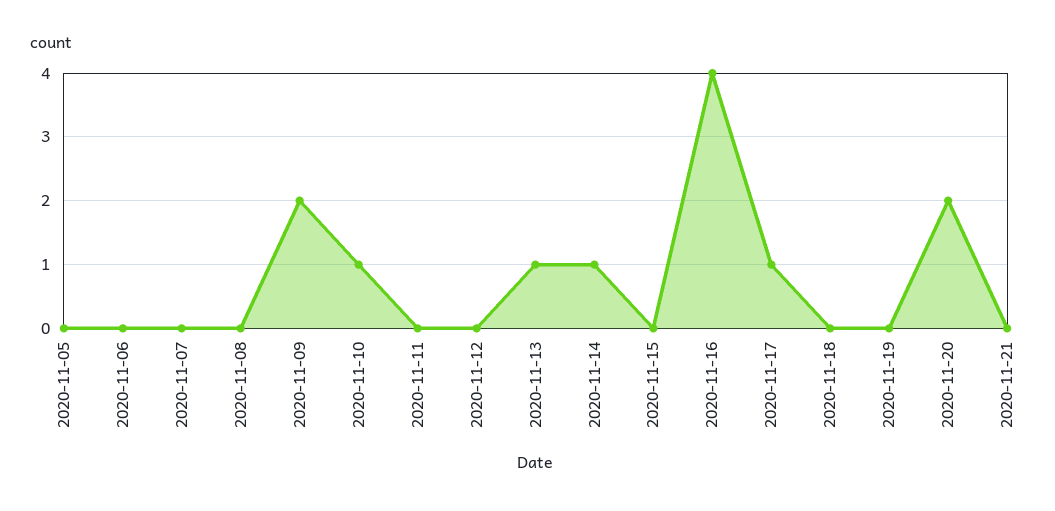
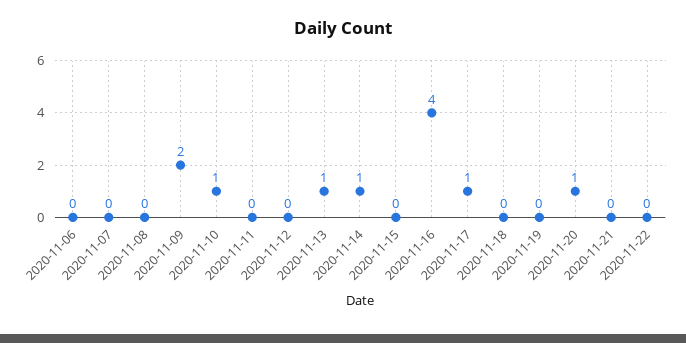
2020-11-05: 0 -> none
2020-11-20: 2 -> 1
2020-11-22: none -> 0

